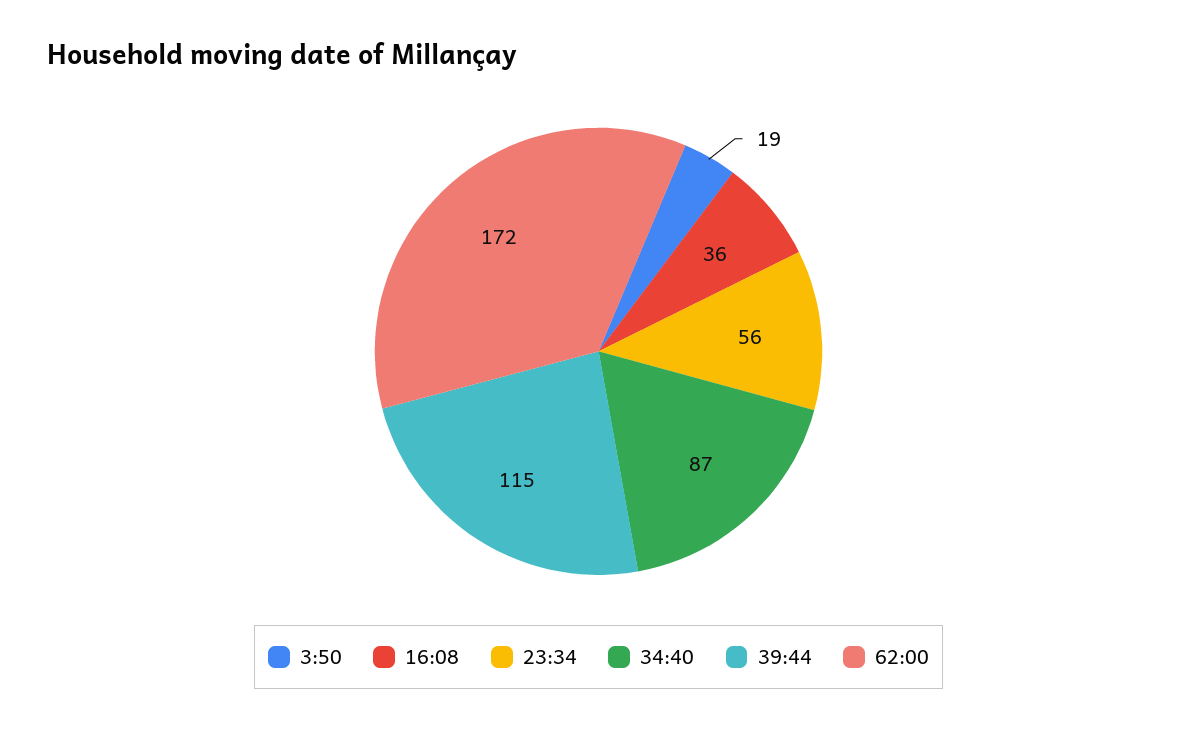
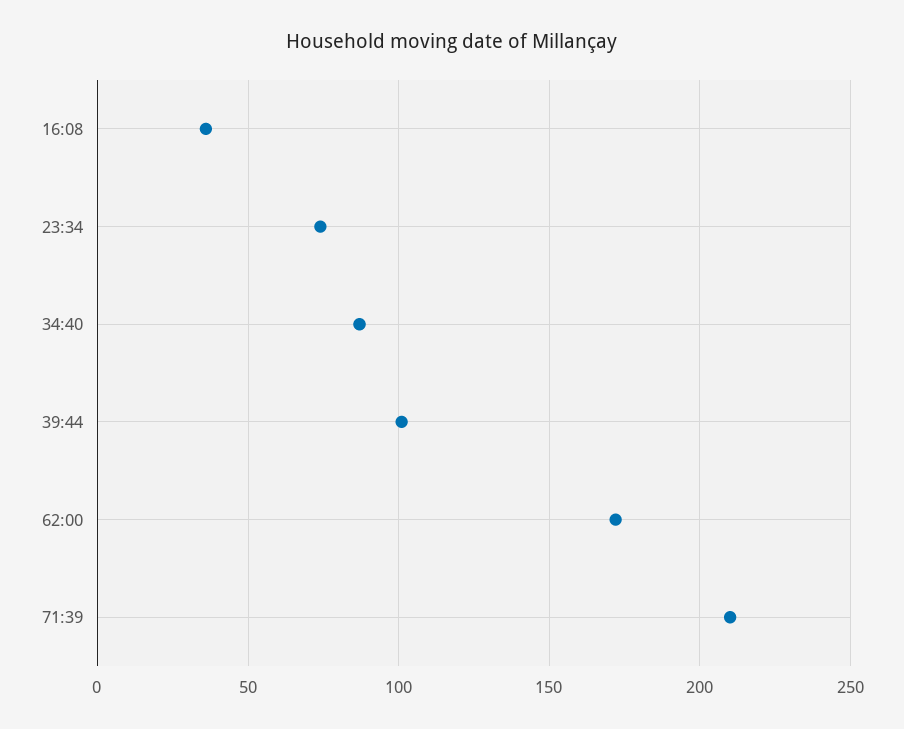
3:50: 19 -> none
23:34: 56 -> 75
39:44: 115 -> 100
71:39: none -> 210

